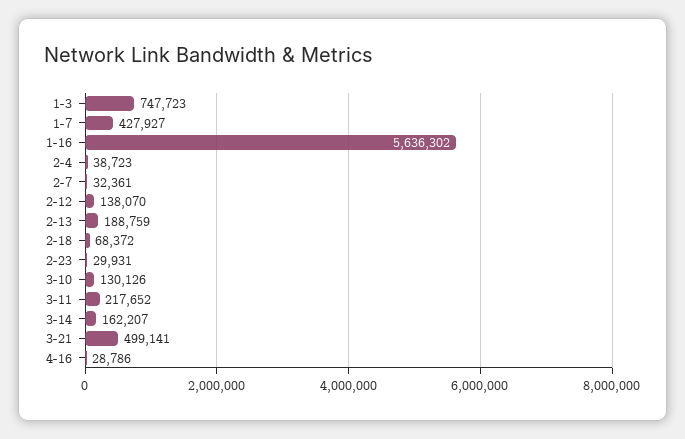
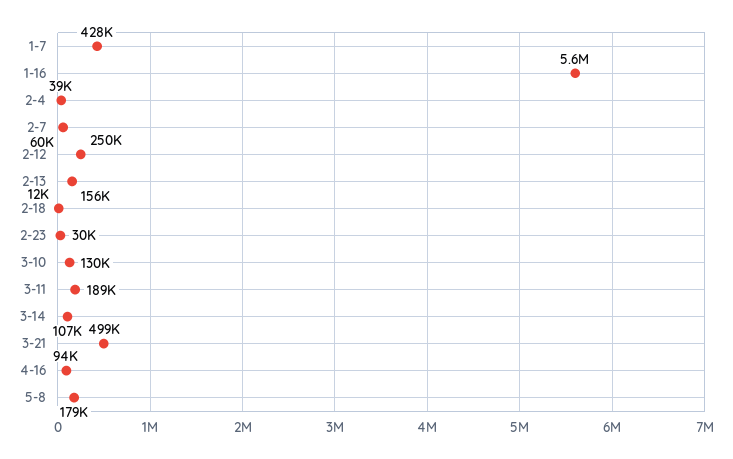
1-3: 747723 -> none
2-7: 32361 -> 60000
2-12: 138070 -> 250000
2-13: 188759 -> 156000
2-18: 68372 -> 12000
3-11: 217652 -> 189000
3-14: 162207 -> 107000
4-16: 28786 -> 94000
5-8: none -> 179000

